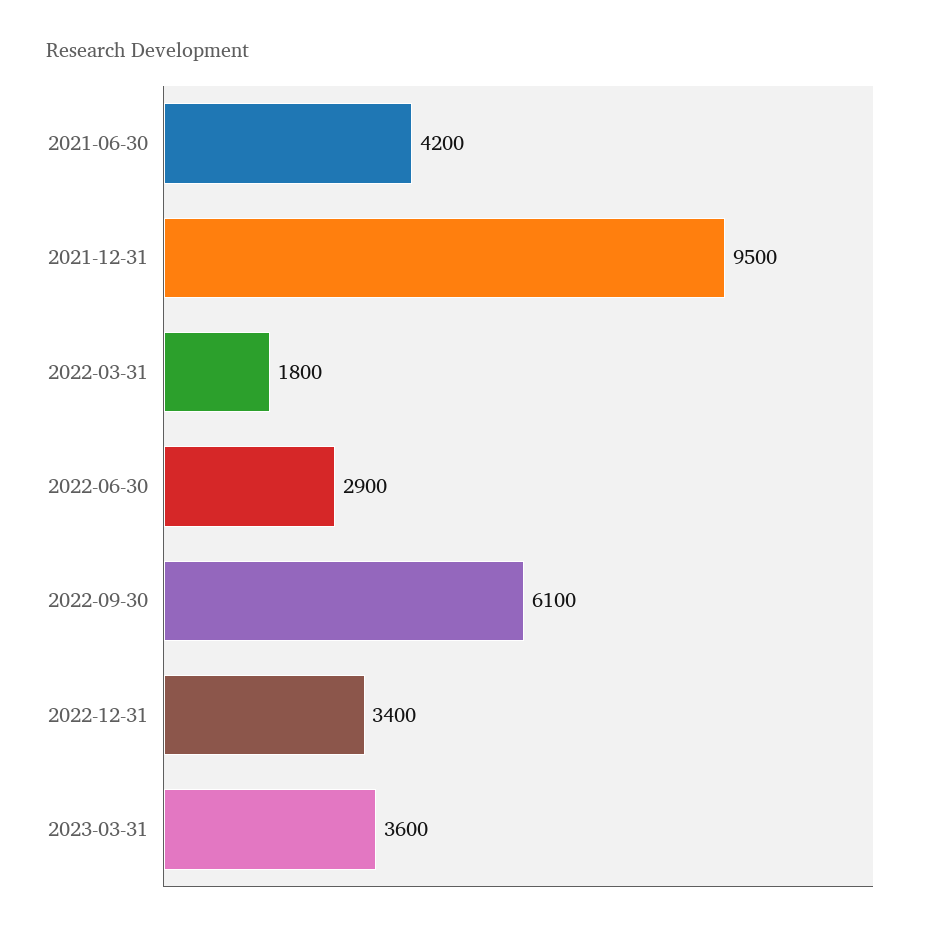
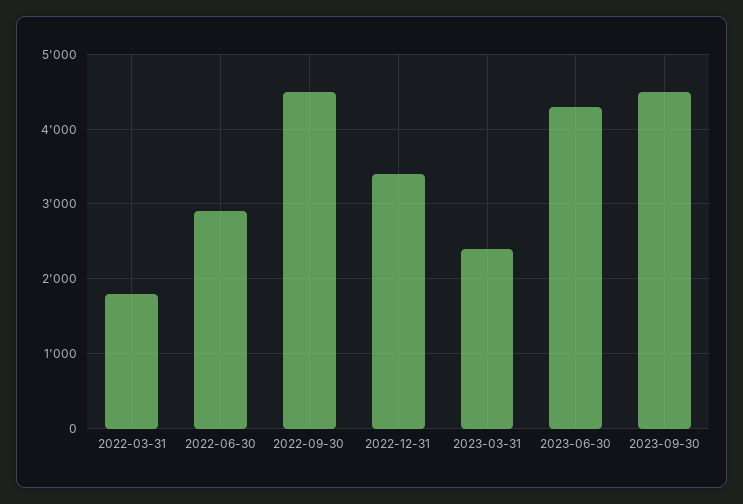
2021-06-30: 4200 -> none
2021-12-31: 9500 -> none
2022-09-30: 6100 -> 4500
2023-03-31: 3600 -> 2400
2023-06-30: none -> 4300
2023-09-30: none -> 4500

